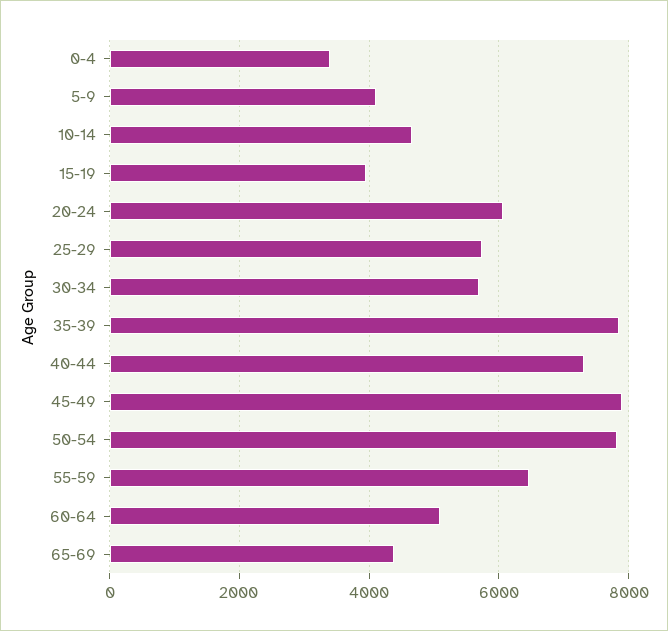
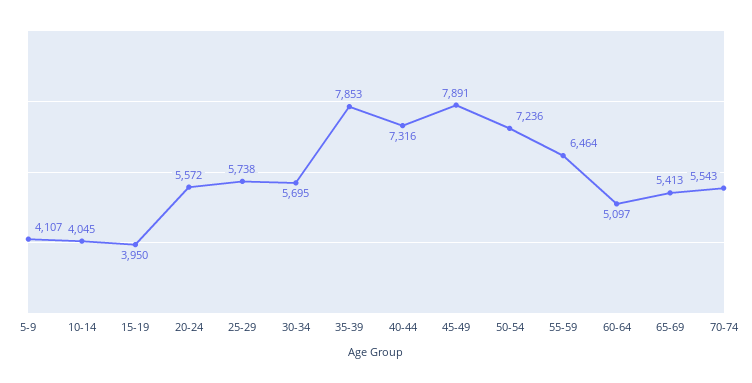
0-4: 3400 -> none
10-14: 4600 -> 4045
20-24: 6000 -> 5572
50-54: 7800 -> 7236
65-69: 4400 -> 5413
70-74: none -> 5543

